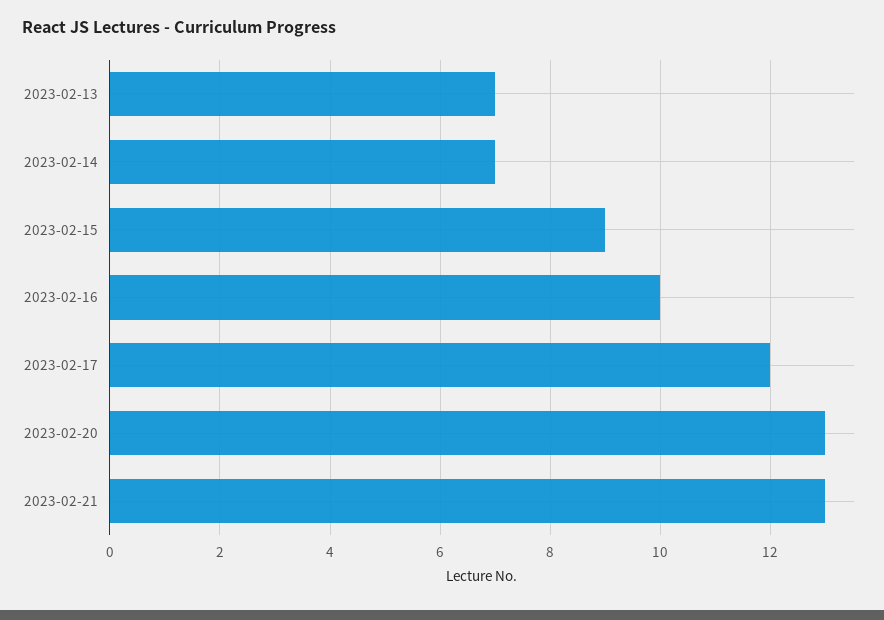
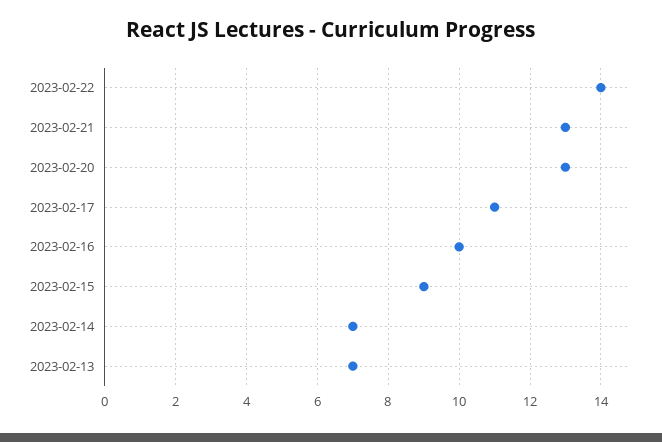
2023-02-17: 12 -> 11
2023-02-22: none -> 14

